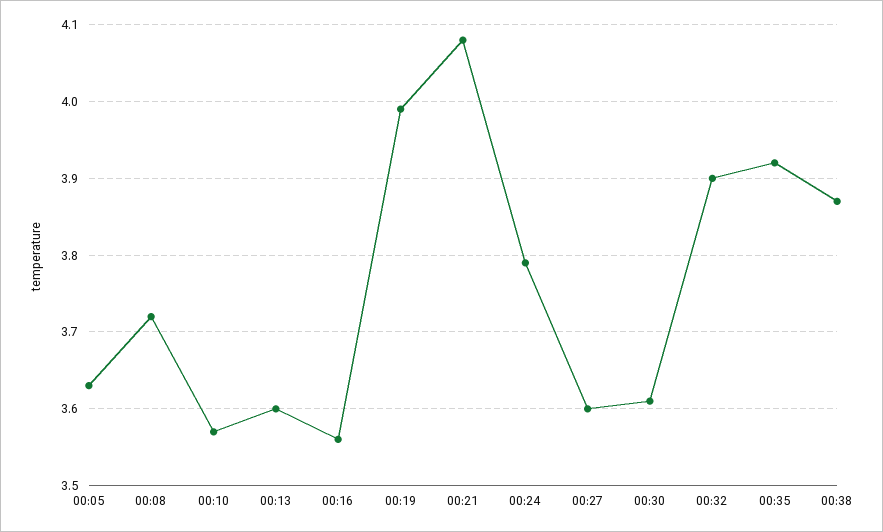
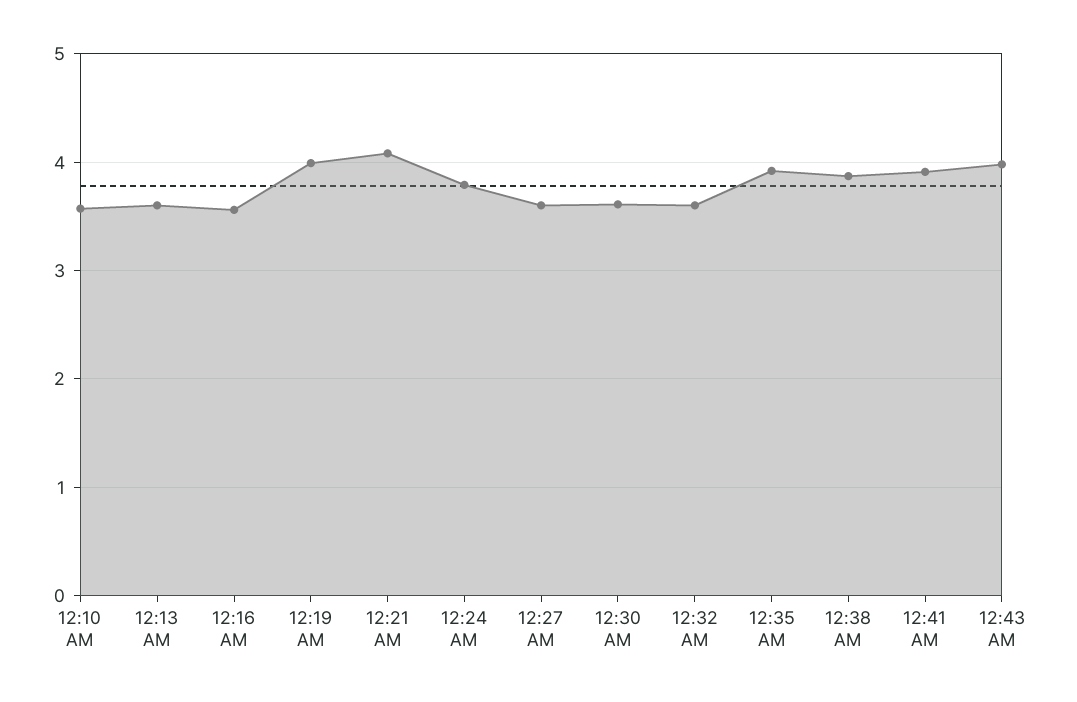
00:05: 3.63 -> none
00:08: 3.72 -> none
00:32: 3.9 -> 3.6
12:41 AM: none -> 3.9
12:43 AM: none -> 4

